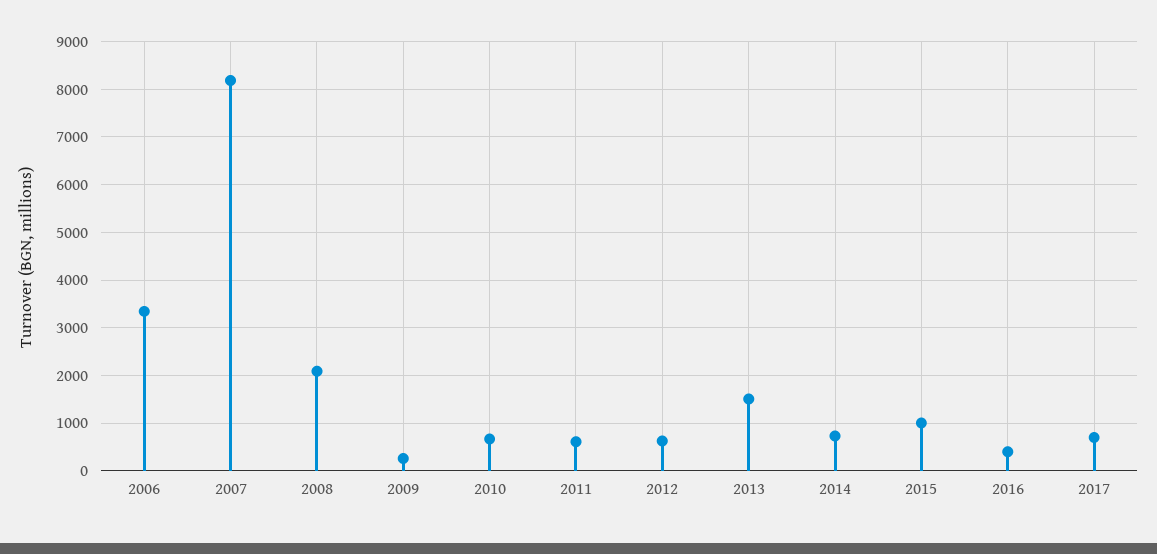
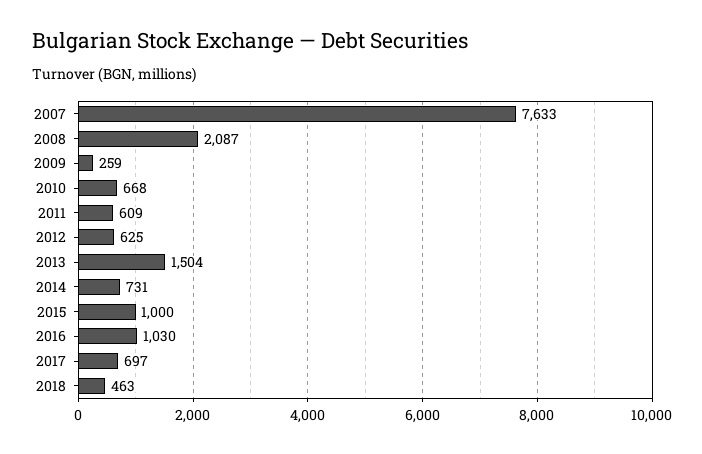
2006: 3400 -> none
2007: 8200 -> 7633
2016: 400 -> 1030
2018: none -> 463

